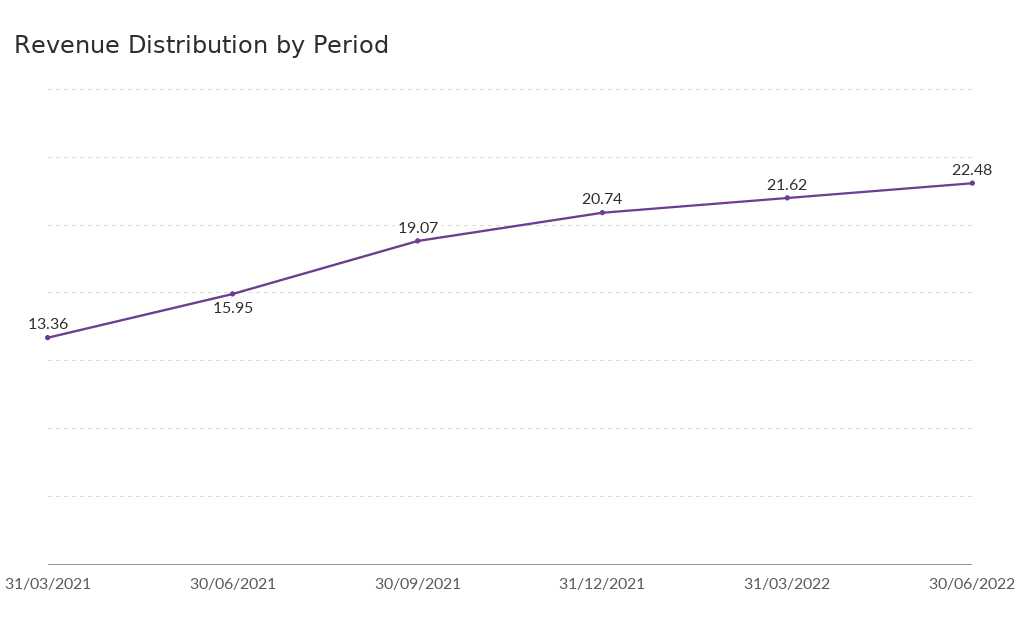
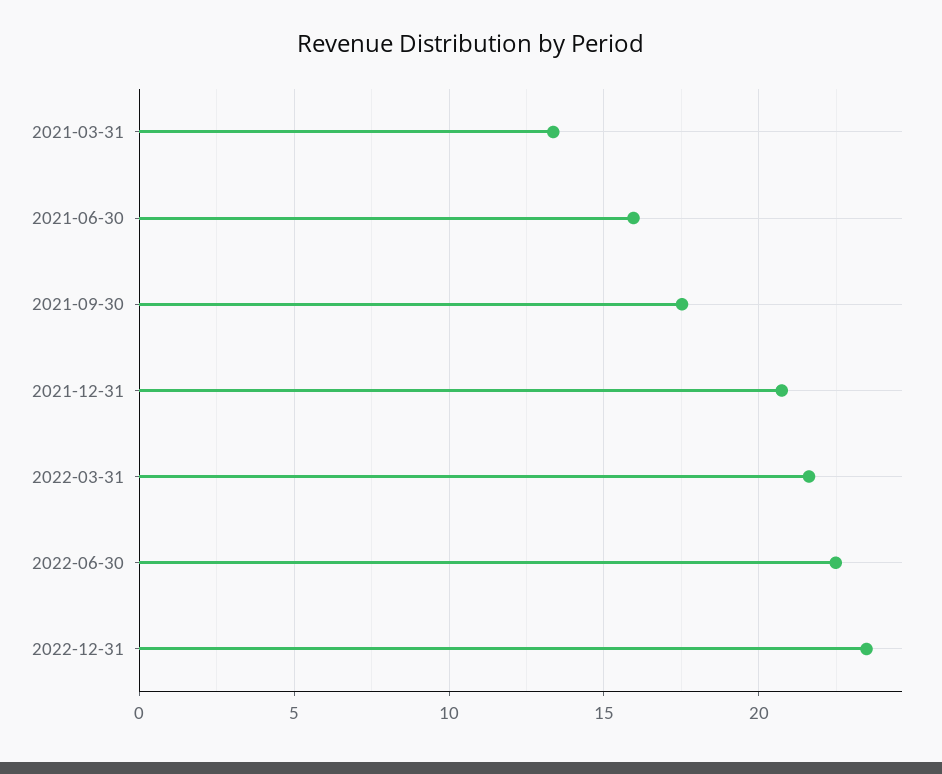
30/09/2021: 19.07 -> 17.5
2022-12-31: none -> 23.5

